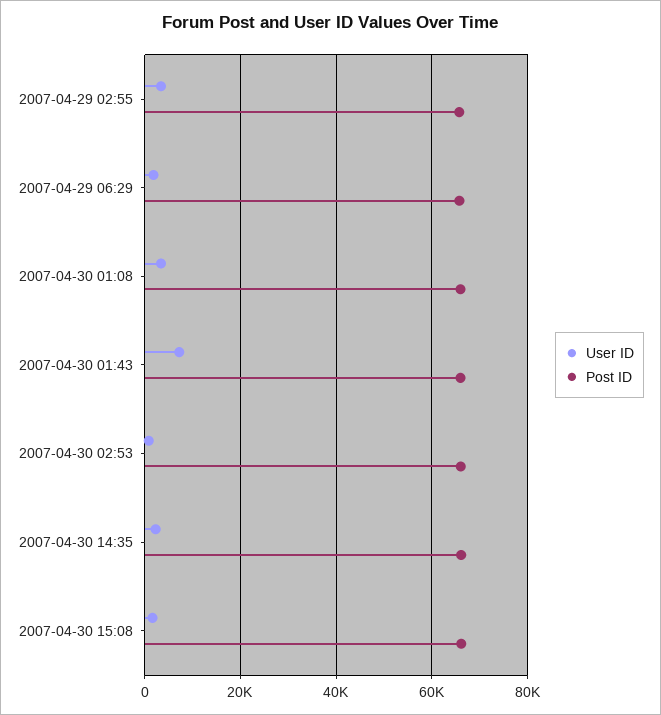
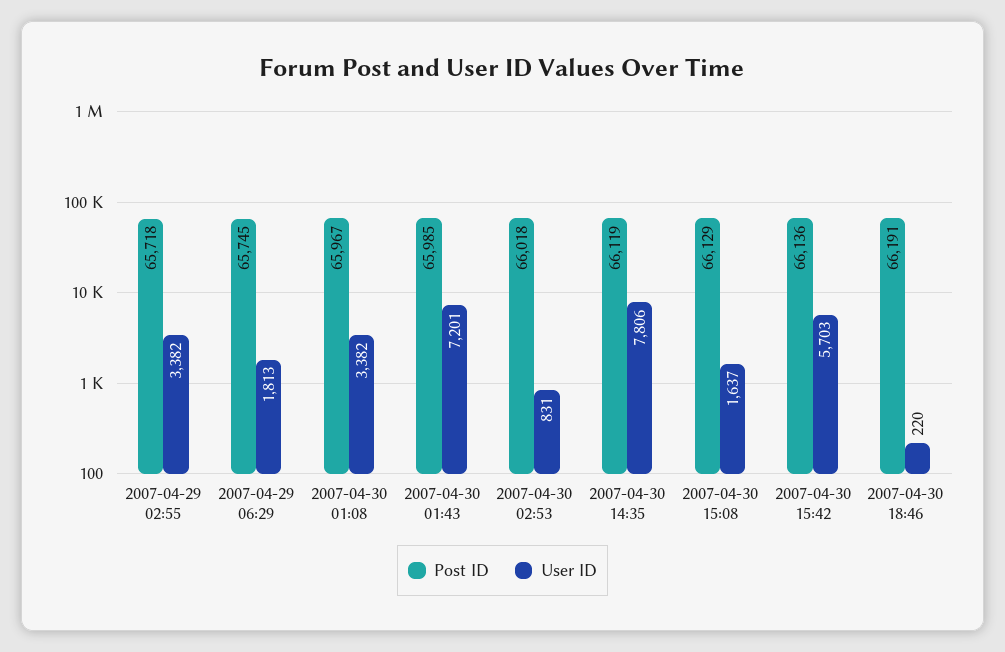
User ID, 2007-04-30 14:35: 2000 -> 7806
Post ID, 2007-04-30 15:42: none -> 66136
User ID, 2007-04-30 15:42: none -> 5703
Post ID, 2007-04-30 18:46: none -> 66191
User ID, 2007-04-30 18:46: none -> 220

